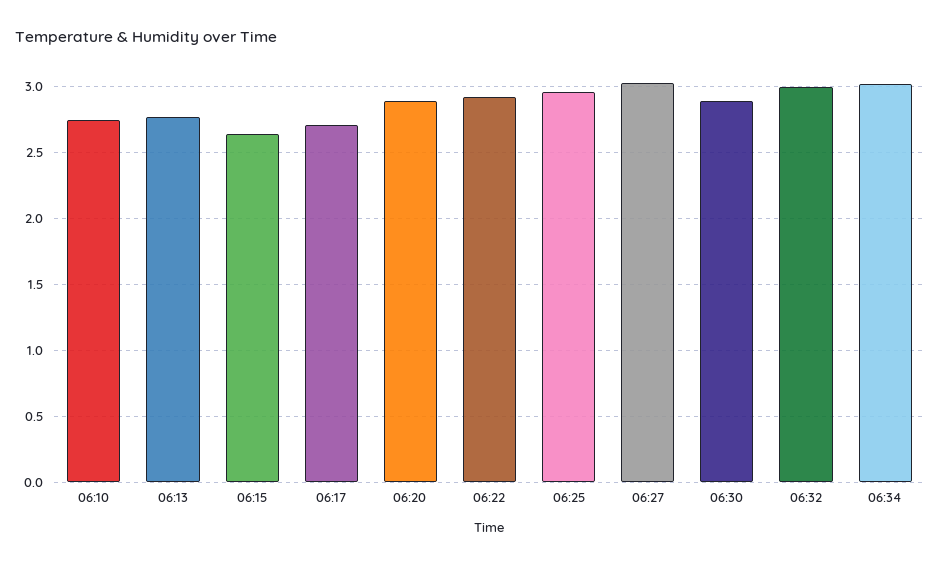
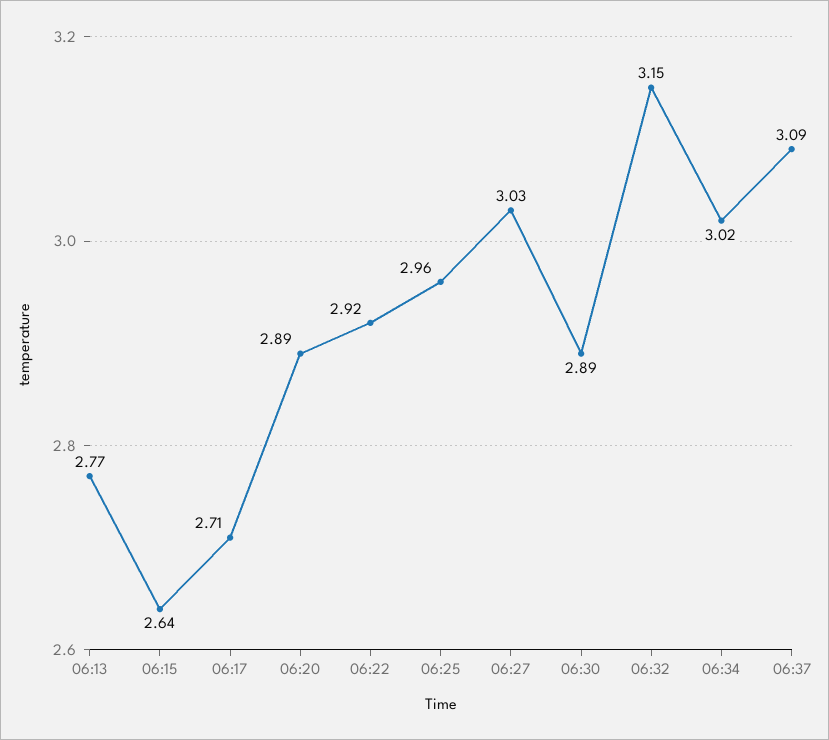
06:10: 2.75 -> none
06:32: 3 -> 3.15
06:37: none -> 3.09

